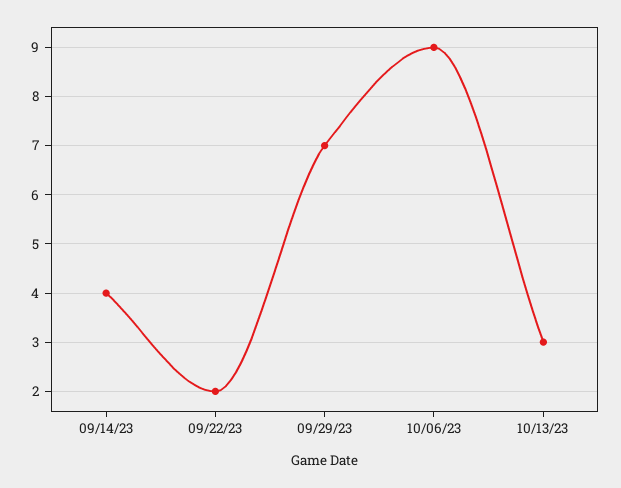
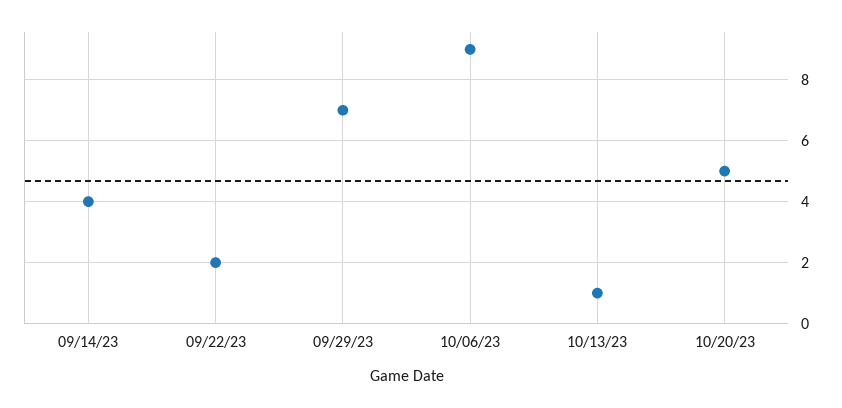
10/13/23: 3 -> 1
10/20/23: none -> 5

